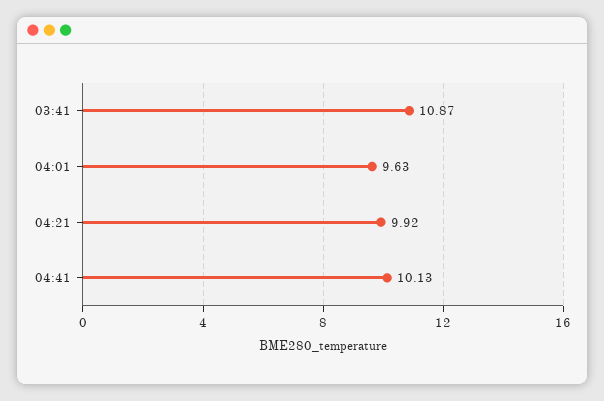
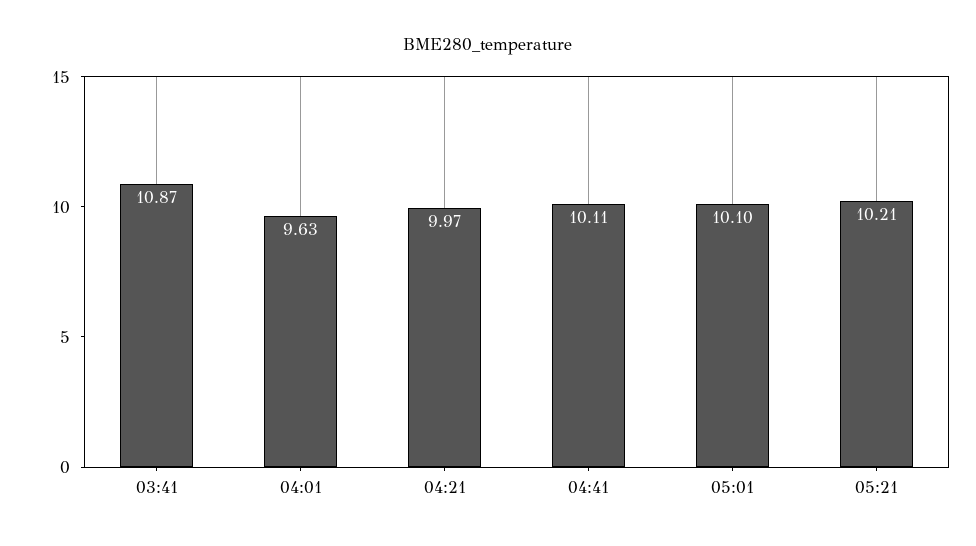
04:21: 9.92 -> 9.97
04:41: 10.13 -> 10.11
05:01: none -> 10.1
05:21: none -> 10.21

